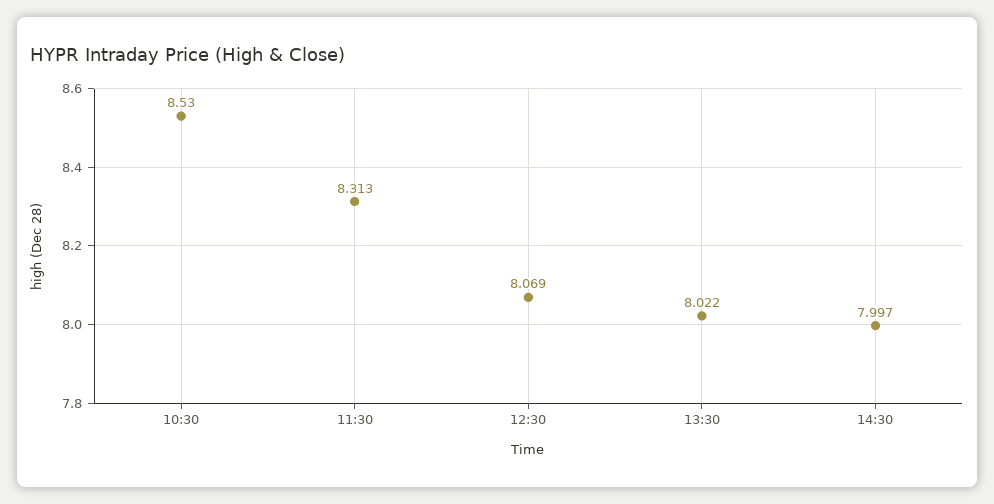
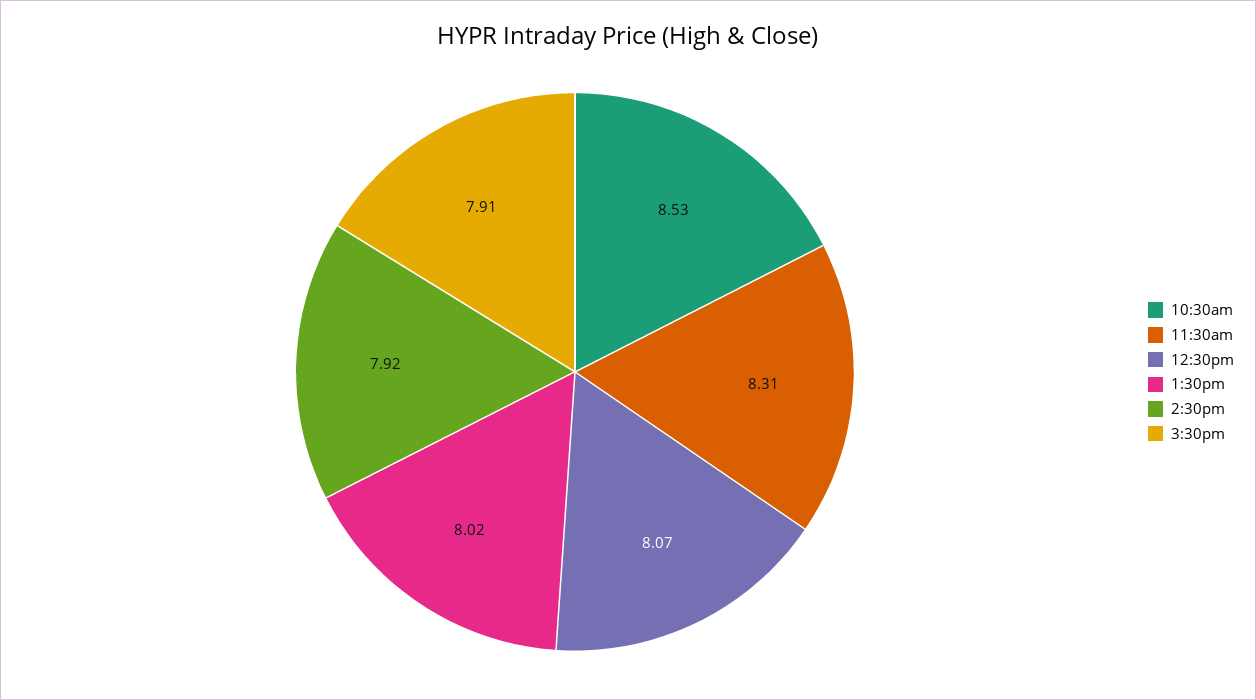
14:30: 7.997 -> 7.92
3:30pm: none -> 7.91

